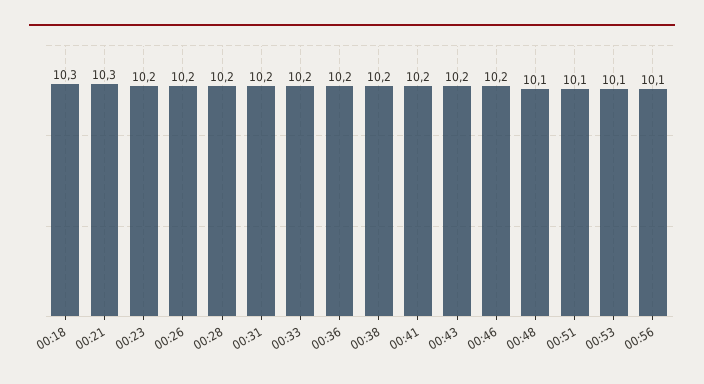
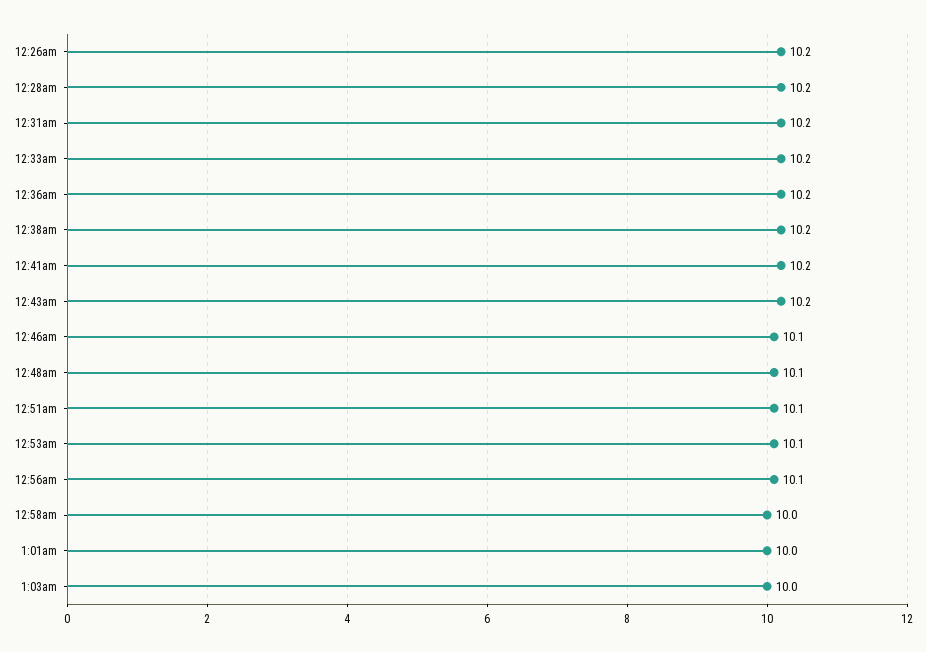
00:18: 10.3 -> none
00:21: 10.3 -> none
00:23: 10.2 -> none
00:46: 10.2 -> 10.1
12:58am: none -> 10
1:01am: none -> 10
1:03am: none -> 10

